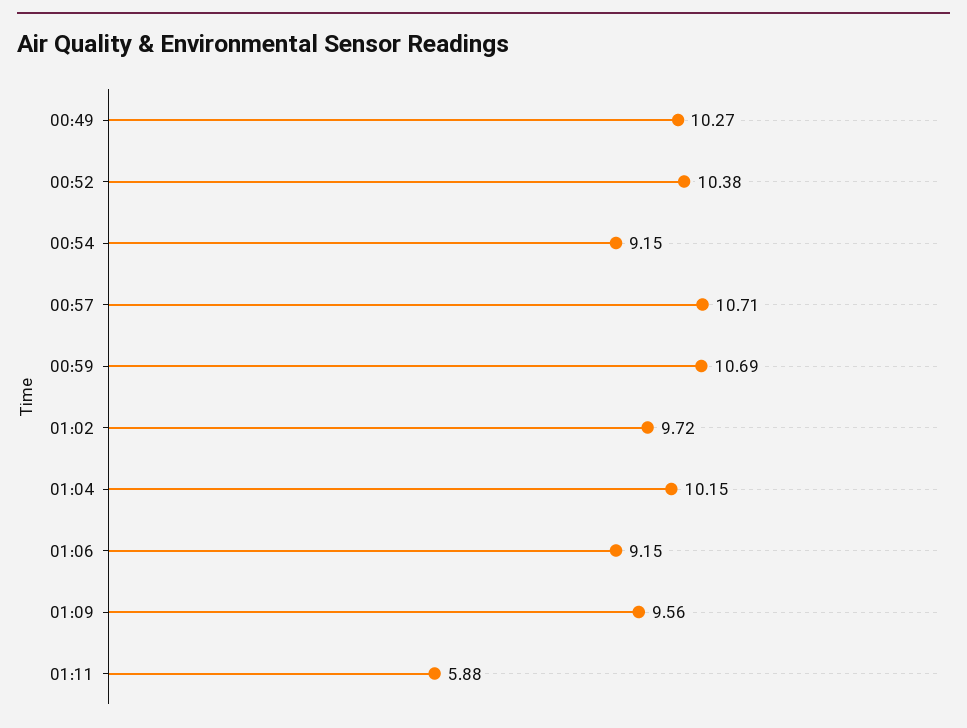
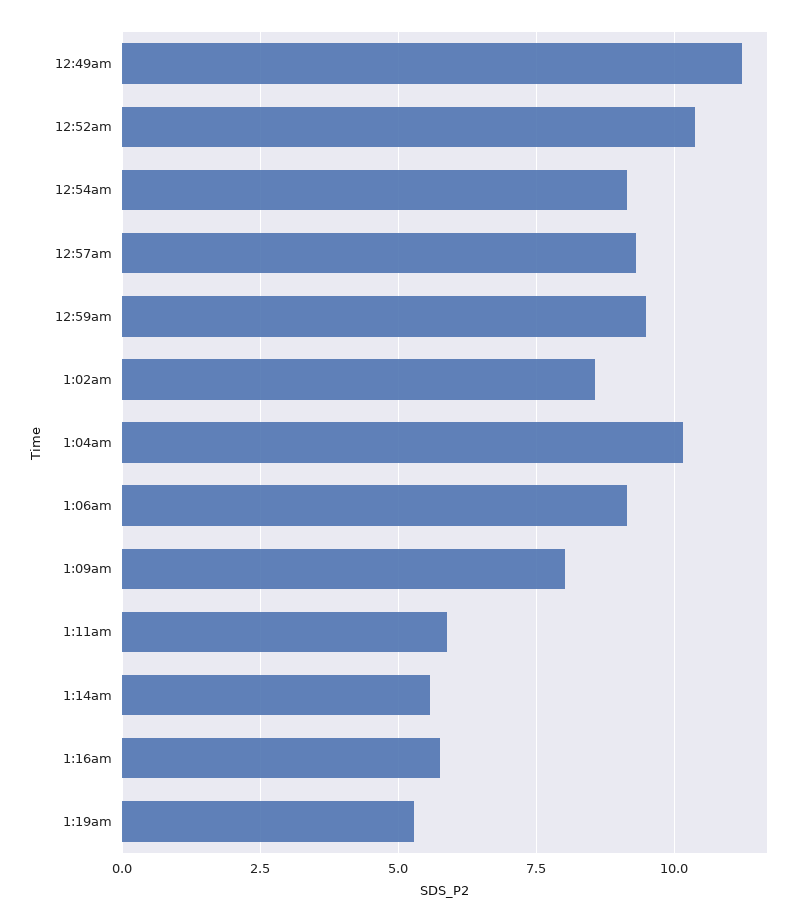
00:49: 10.27 -> 11.25
00:57: 10.71 -> 9.25
00:59: 10.69 -> 9.5
01:02: 9.72 -> 8.5
01:09: 9.56 -> 8
1:14am: none -> 5.5
1:16am: none -> 5.75
1:19am: none -> 5.25

